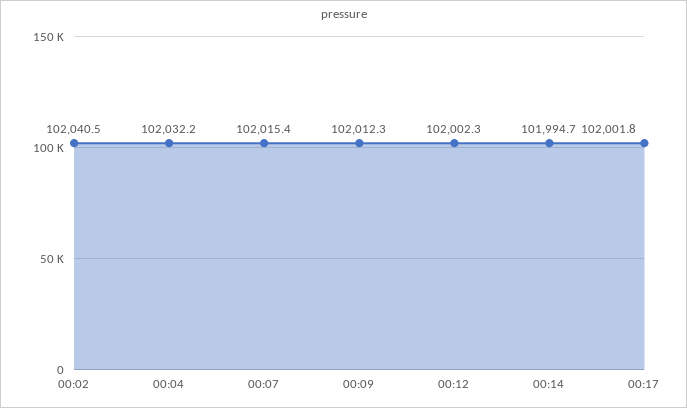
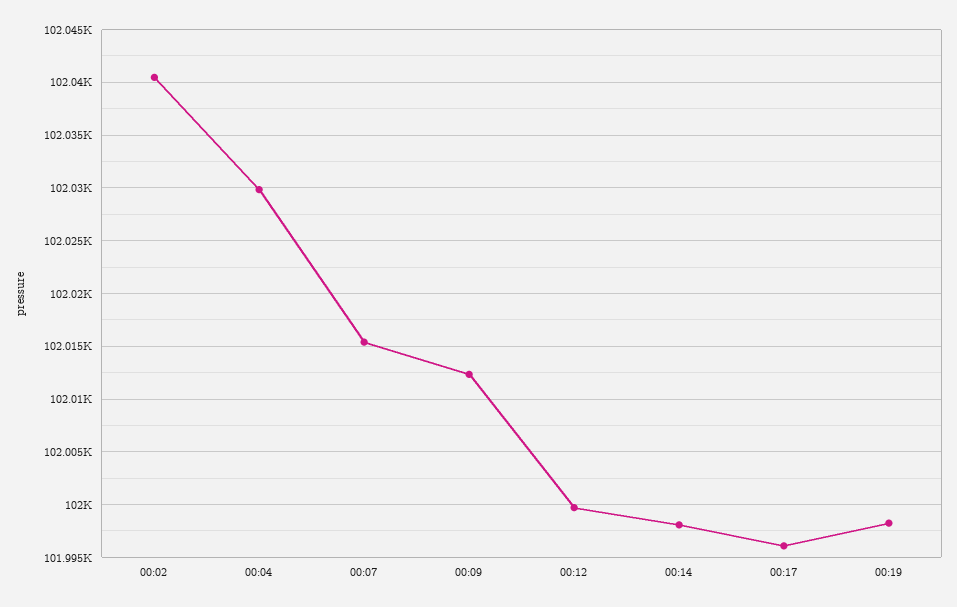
00:04: 102032.2 -> 102030
00:12: 102002.3 -> 102000
00:14: 101994.7 -> 101998
00:17: 102001.8 -> 101996
00:19: none -> 101998

